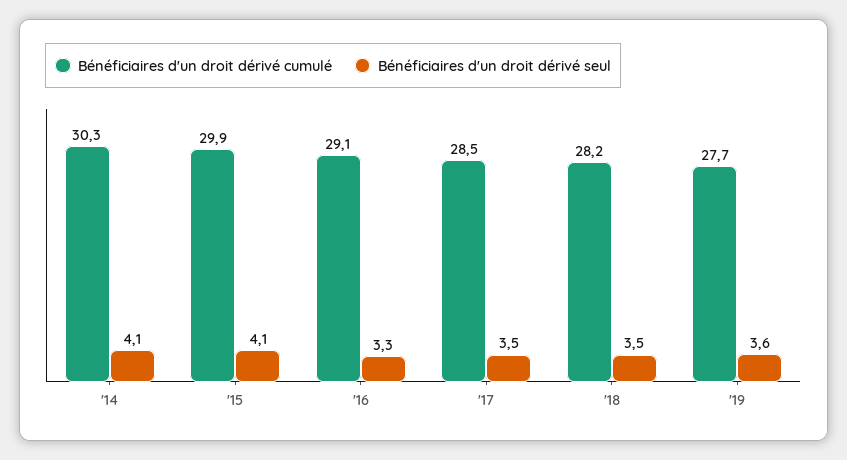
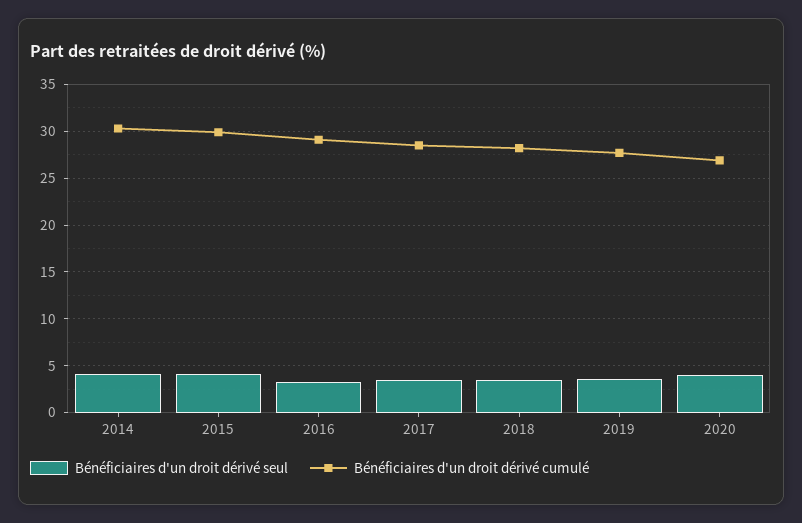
Bénéficiaires d'un droit dérivé seul, 2020: none -> 4
Bénéficiaires d'un droit dérivé cumulé, 2020: none -> 27

